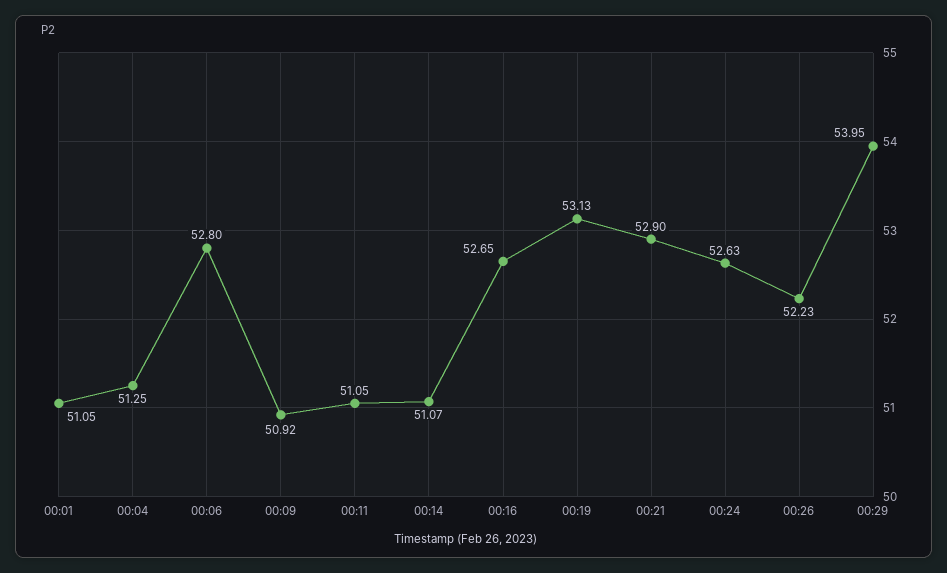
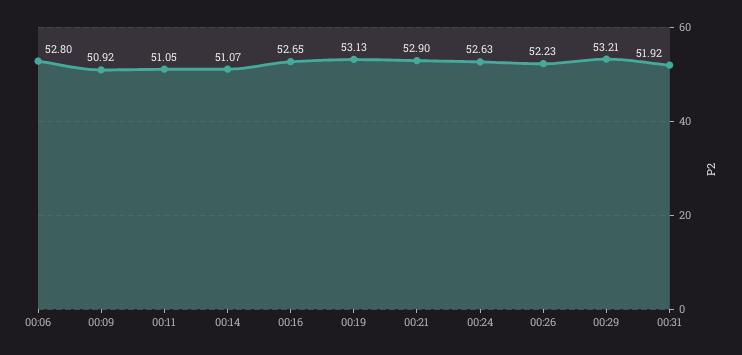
00:01: 51.05 -> none
00:04: 51.25 -> none
00:29: 53.95 -> 53.21
00:31: none -> 51.92

